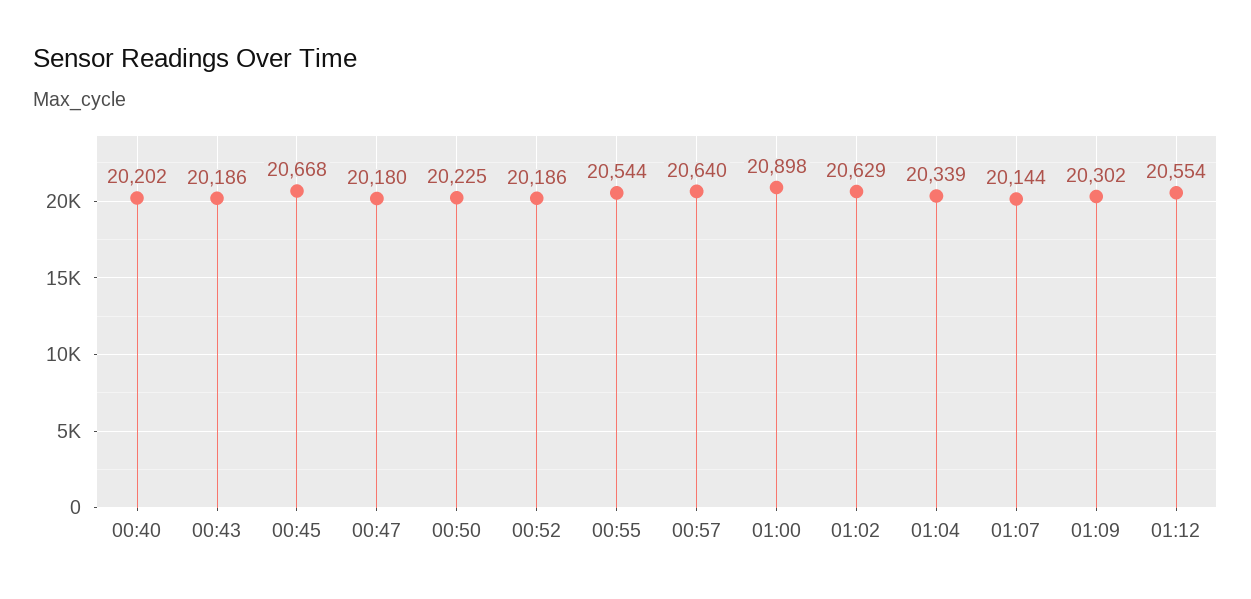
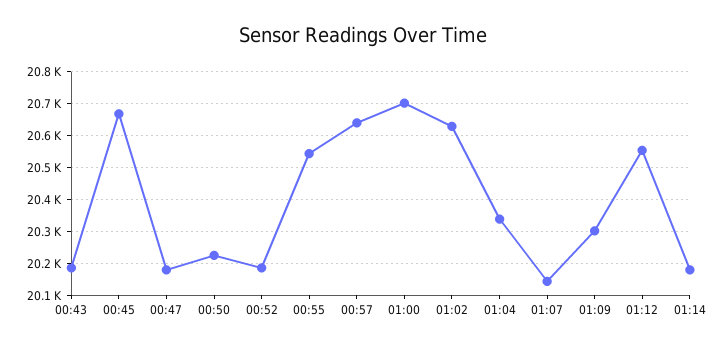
00:40: 20202 -> none
01:00: 20898 -> 20700
01:14: none -> 20180

